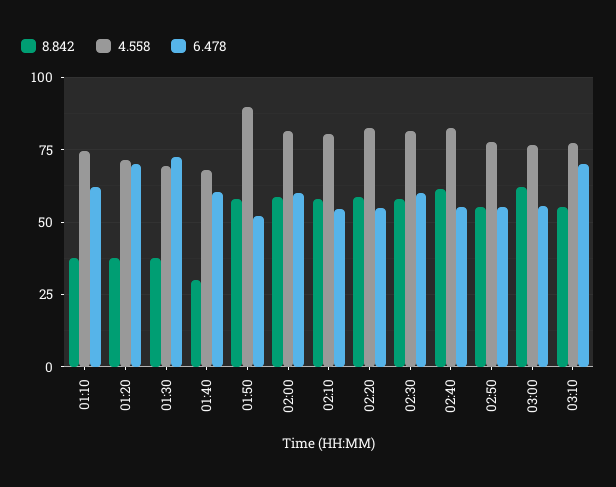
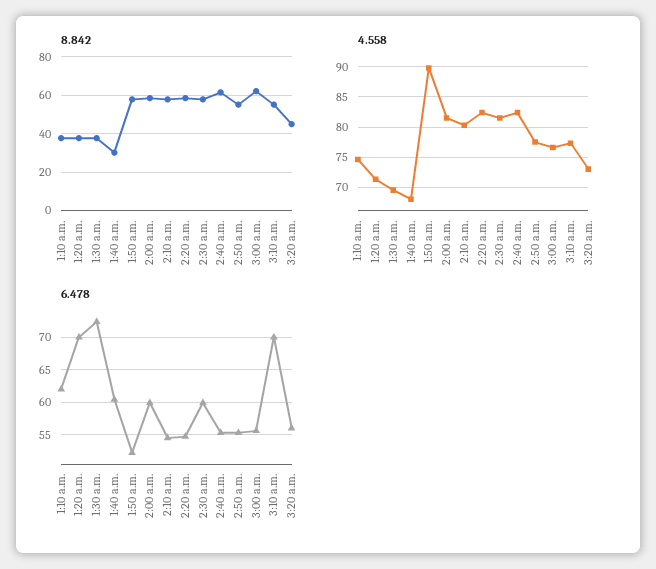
8.842, 3:20 a.m.: none -> 45
4.558, 3:20 a.m.: none -> 73
6.478, 3:20 a.m.: none -> 56

